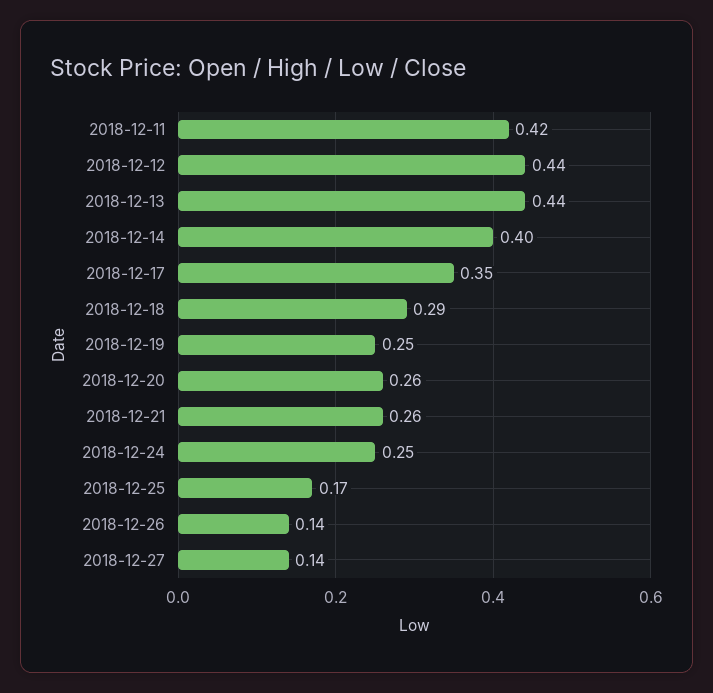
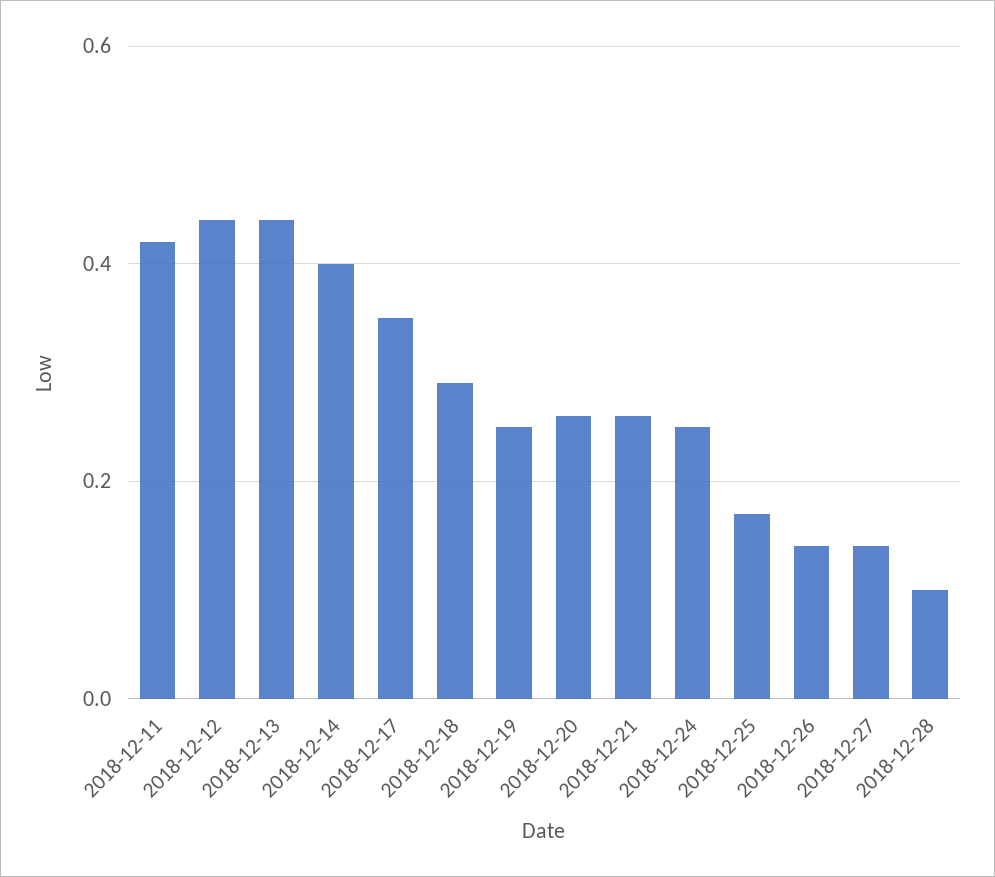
2018-12-28: none -> 0.1

